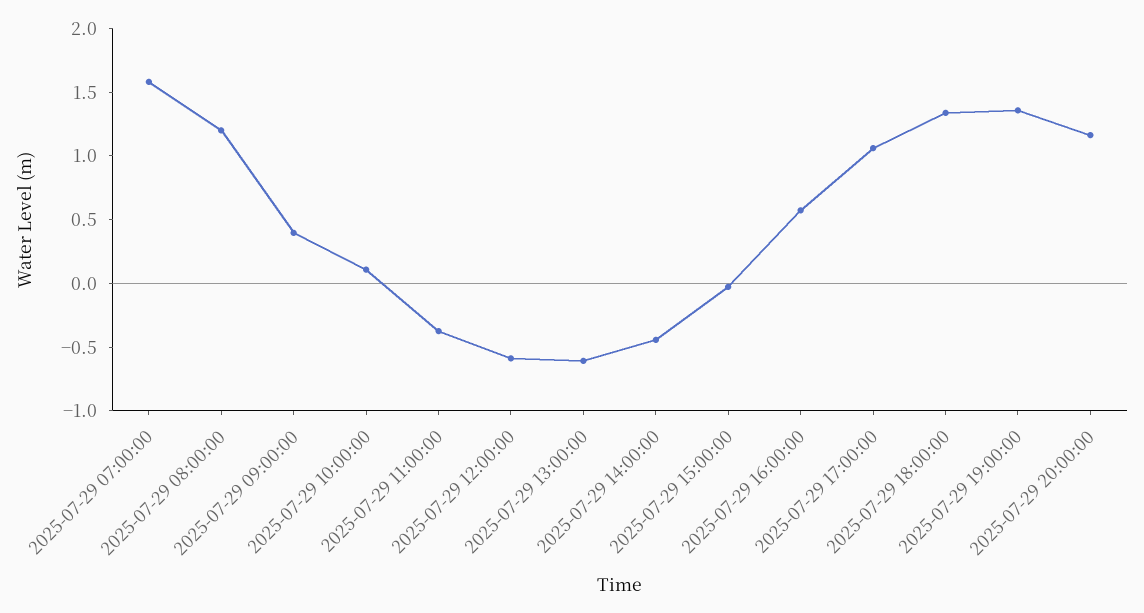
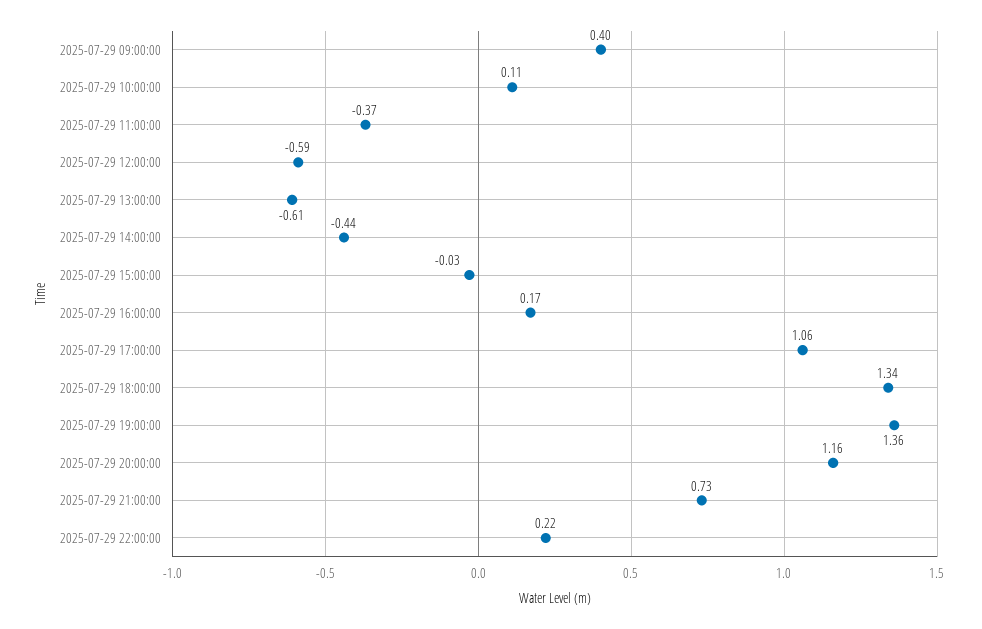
2025-07-29 07:00:00: 1.6 -> none
2025-07-29 08:00:00: 1.2 -> none
2025-07-29 16:00:00: 0.6 -> 0.17
2025-07-29 21:00:00: none -> 0.73
2025-07-29 22:00:00: none -> 0.22

